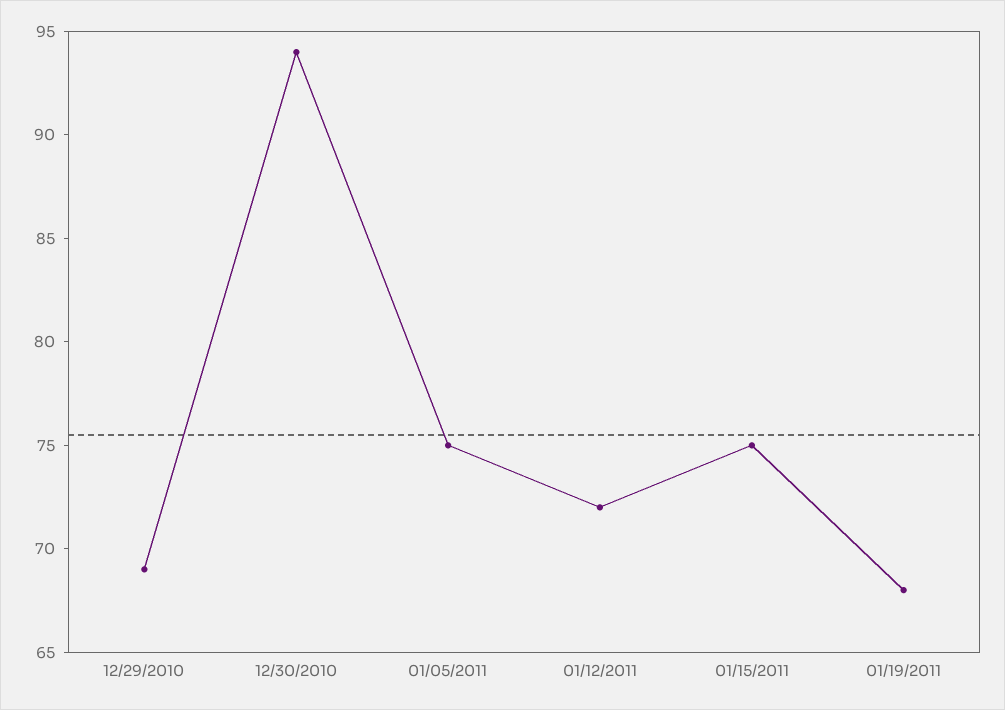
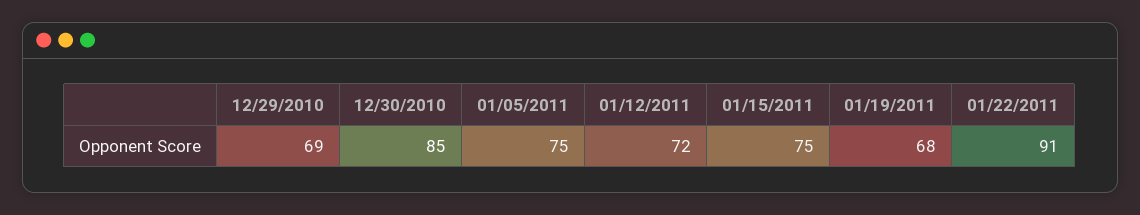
12/30/2010: 94 -> 85
01/22/2011: none -> 91

